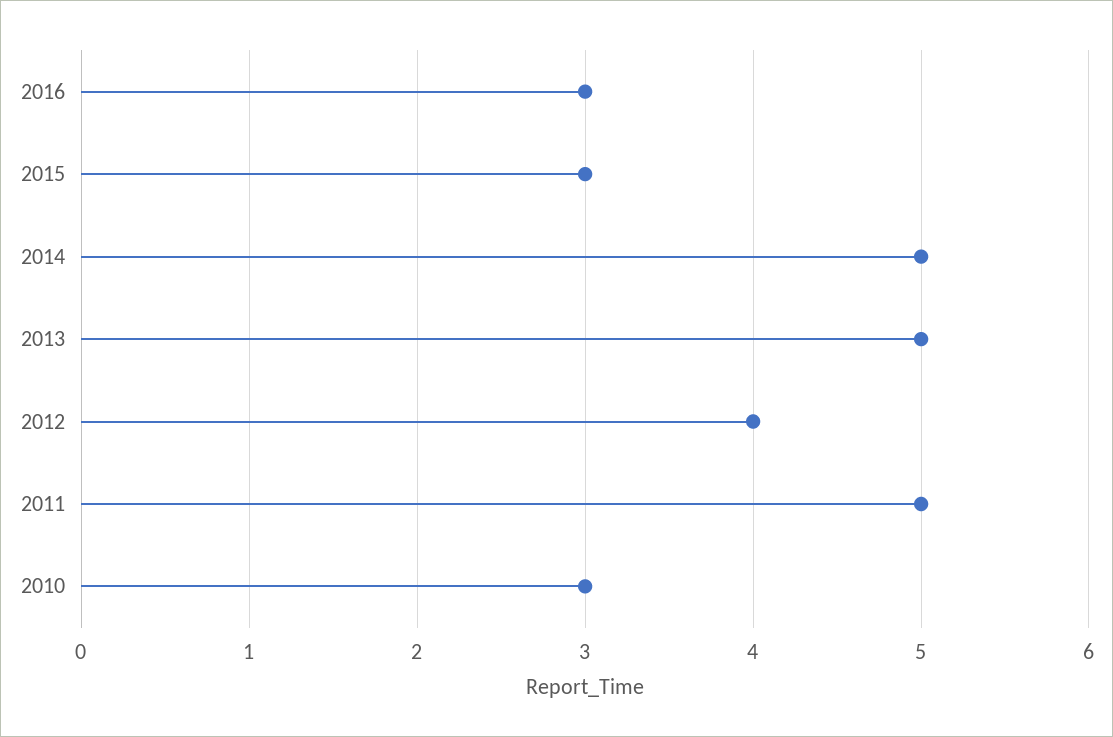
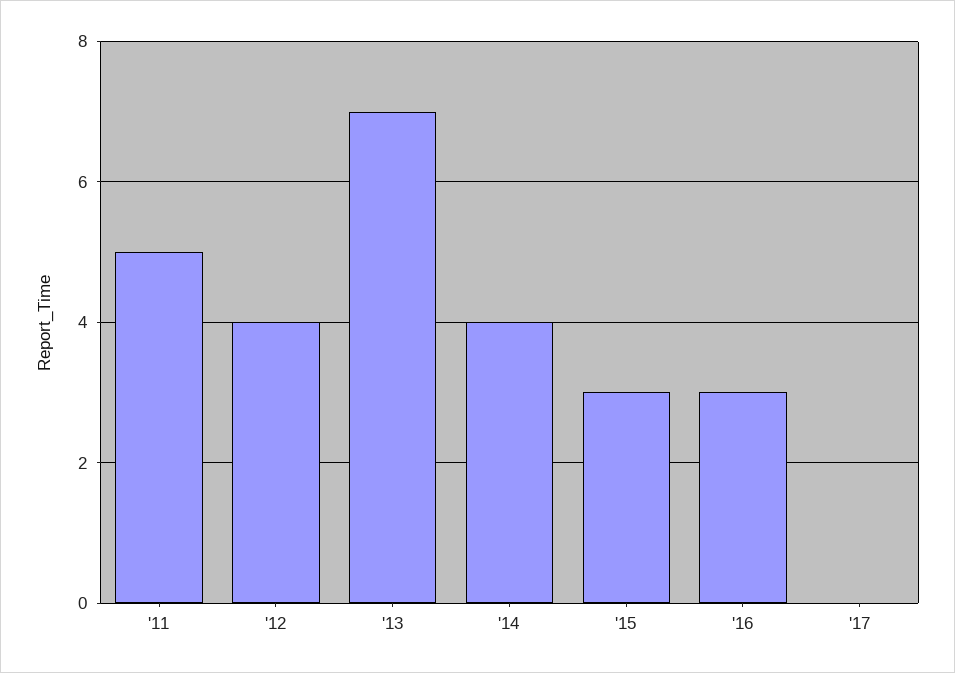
2014: 5 -> 4
2013: 5 -> 7
2010: 3 -> none
'17: none -> 0

